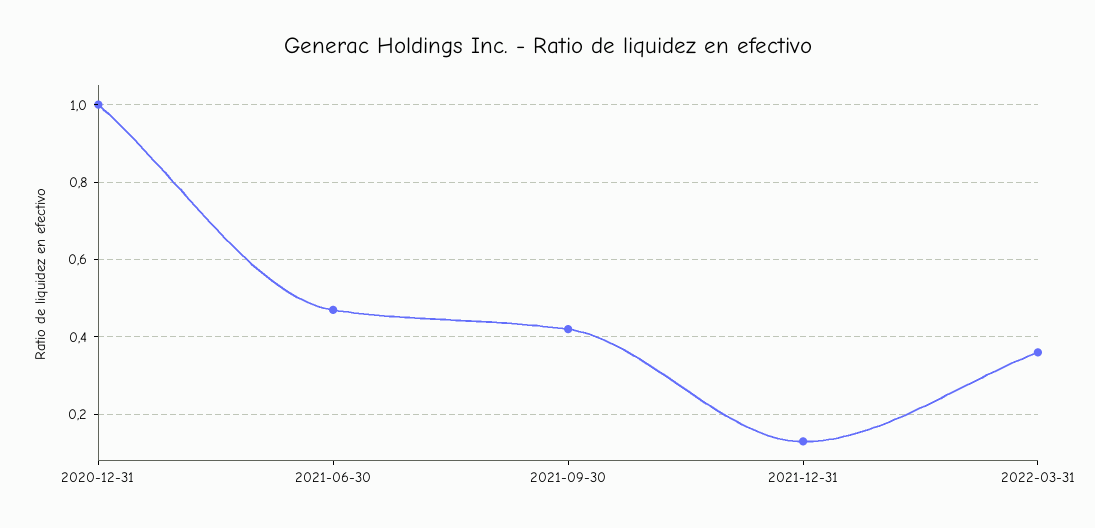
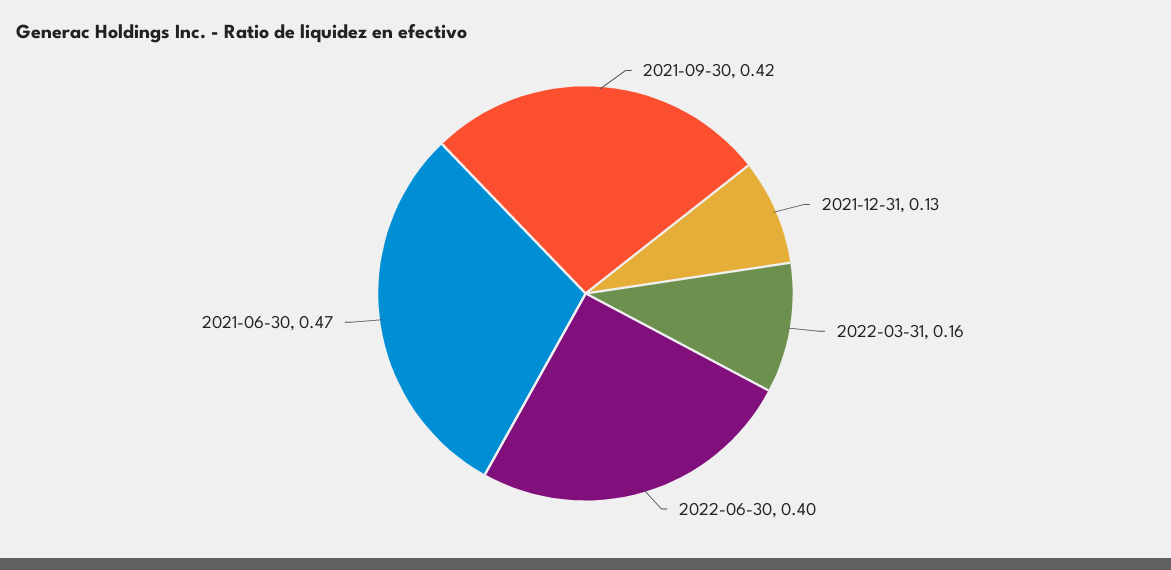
2020-12-31: 1 -> none
2022-03-31: 0.35 -> 0.16
2022-06-30: none -> 0.4

